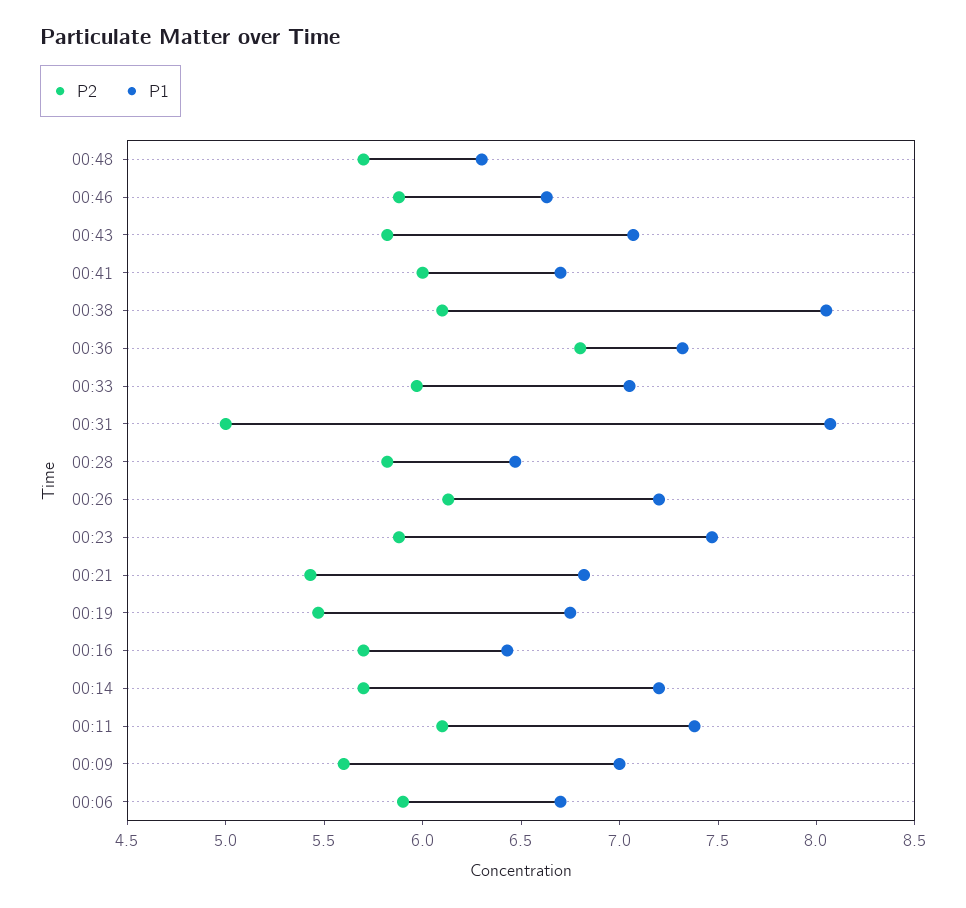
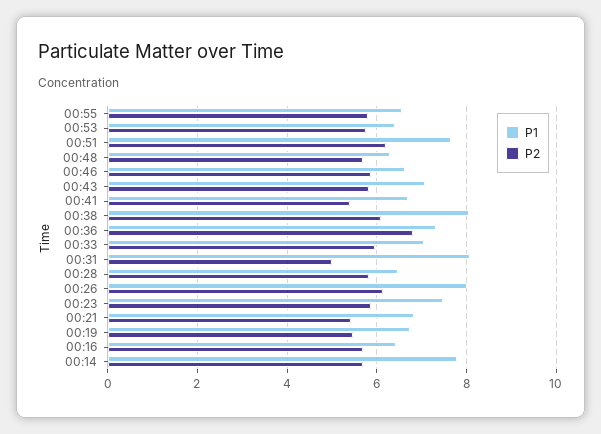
P2, 00:41: 6 -> 5.4
P1, 00:26: 7.2 -> 8
P1, 00:14: 7.2 -> 7.8
P2, 00:11: 6.1 -> none
P1, 00:11: 7.4 -> none
P2, 00:09: 5.6 -> none
P1, 00:09: 7 -> none
P2, 00:06: 5.9 -> none
P1, 00:06: 6.7 -> none
P1, 00:55: none -> 6.6
P2, 00:55: none -> 5.8
P1, 00:53: none -> 6.4
P2, 00:53: none -> 5.8
P1, 00:51: none -> 7.6
P2, 00:51: none -> 6.2

